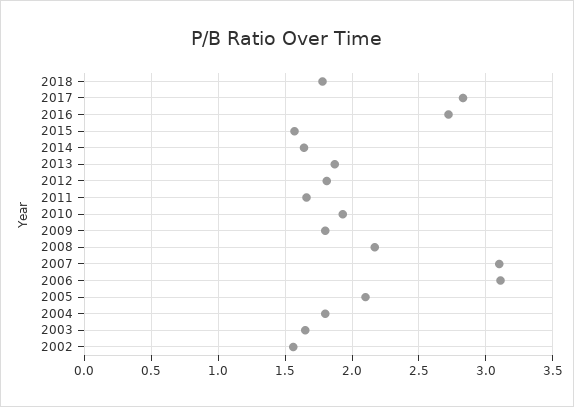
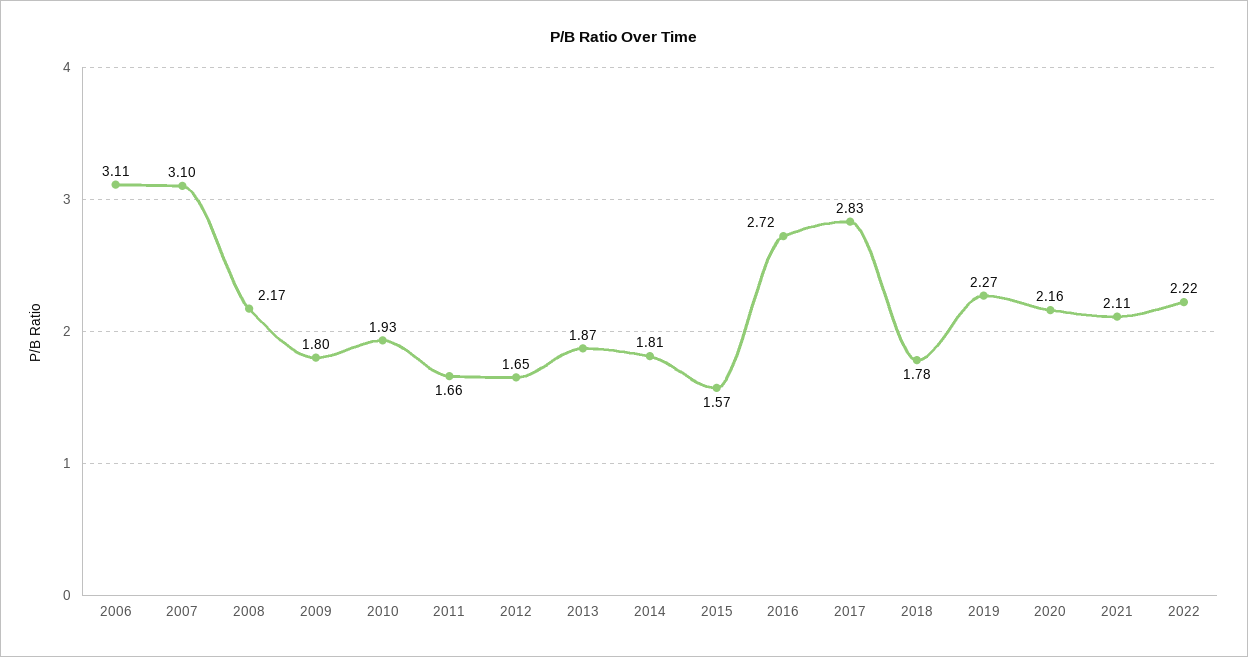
2014: 1.65 -> 1.81
2012: 1.8 -> 1.65
2005: 2.1 -> none
2004: 1.8 -> none
2003: 1.65 -> none
2002: 1.55 -> none
2019: none -> 2.27
2020: none -> 2.16
2021: none -> 2.11
2022: none -> 2.22

